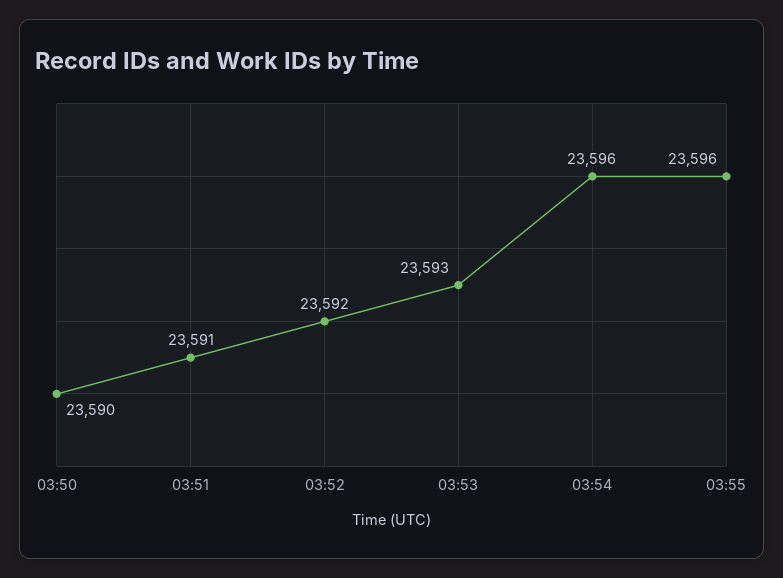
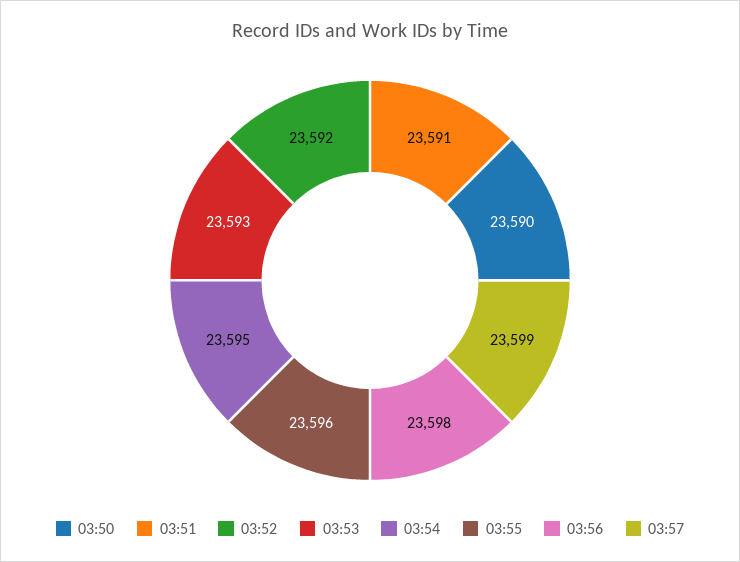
03:54: 23596 -> 23595
03:56: none -> 23598
03:57: none -> 23599

